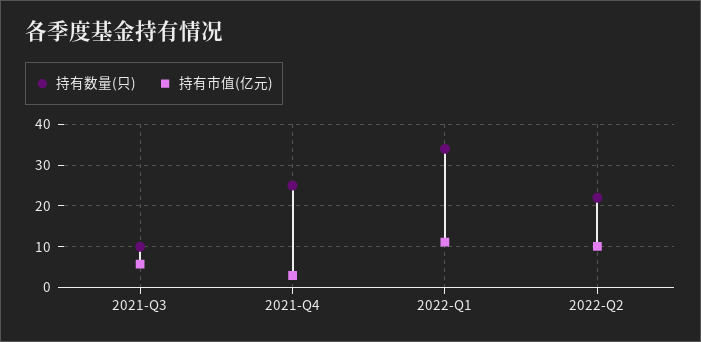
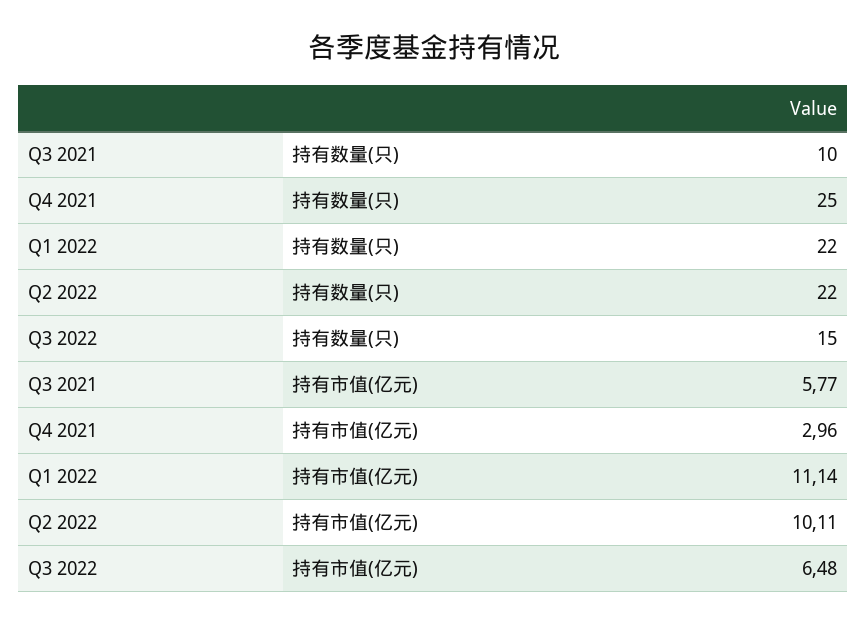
持有数量(只), 2022-Q1: 34 -> 22
持有数量(只), Q3 2022: none -> 15
持有市值(亿元), Q3 2022: none -> 6.48

